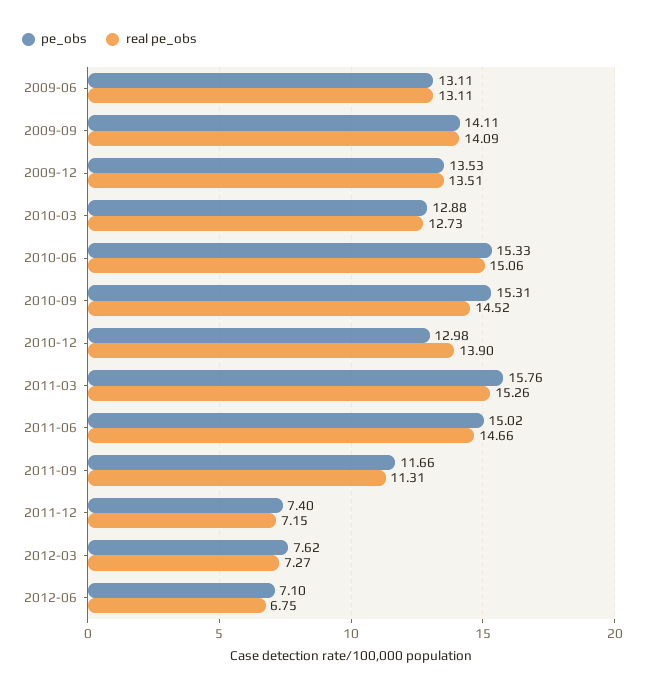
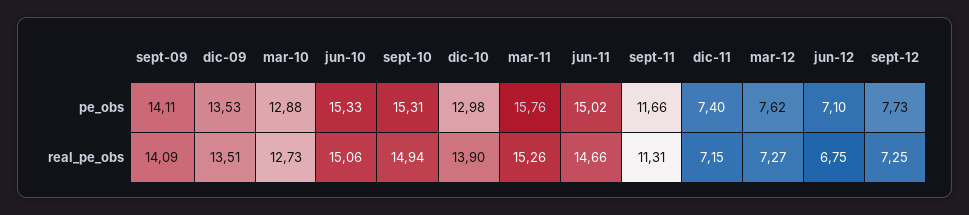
pe_obs, 2009-06: 13.11 -> none
real pe_obs, 2009-06: 13.11 -> none
real pe_obs, 2010-09: 14.52 -> 14.94
pe_obs, sept-12: none -> 7.73
real pe_obs, sept-12: none -> 7.25

